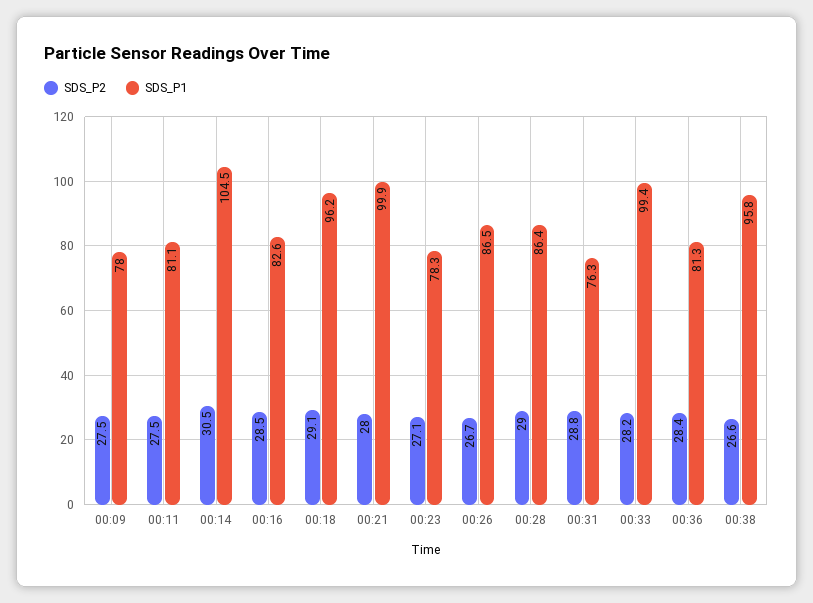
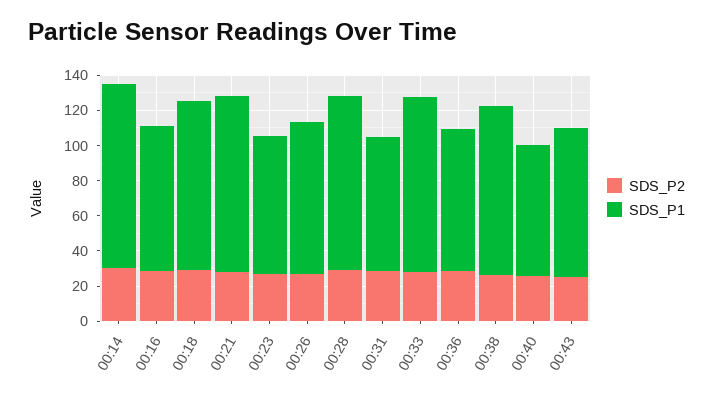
SDS_P2, 00:09: 27.5 -> none
SDS_P1, 00:09: 78 -> none
SDS_P2, 00:11: 27.5 -> none
SDS_P1, 00:11: 81.1 -> none
SDS_P1, 00:28: 86.4 -> 100
SDS_P2, 00:40: none -> 25
SDS_P1, 00:40: none -> 75
SDS_P2, 00:43: none -> 25
SDS_P1, 00:43: none -> 85

